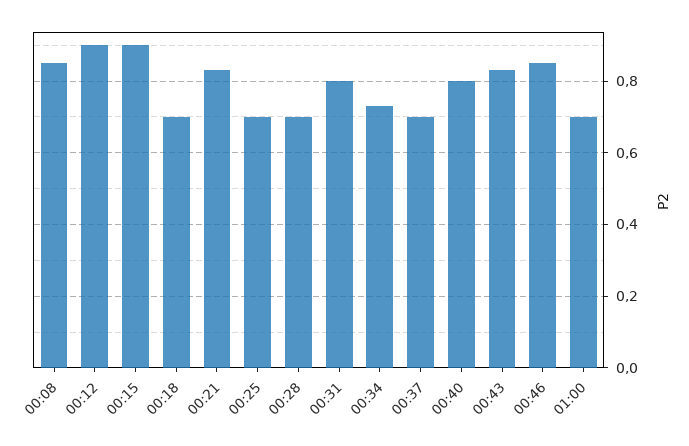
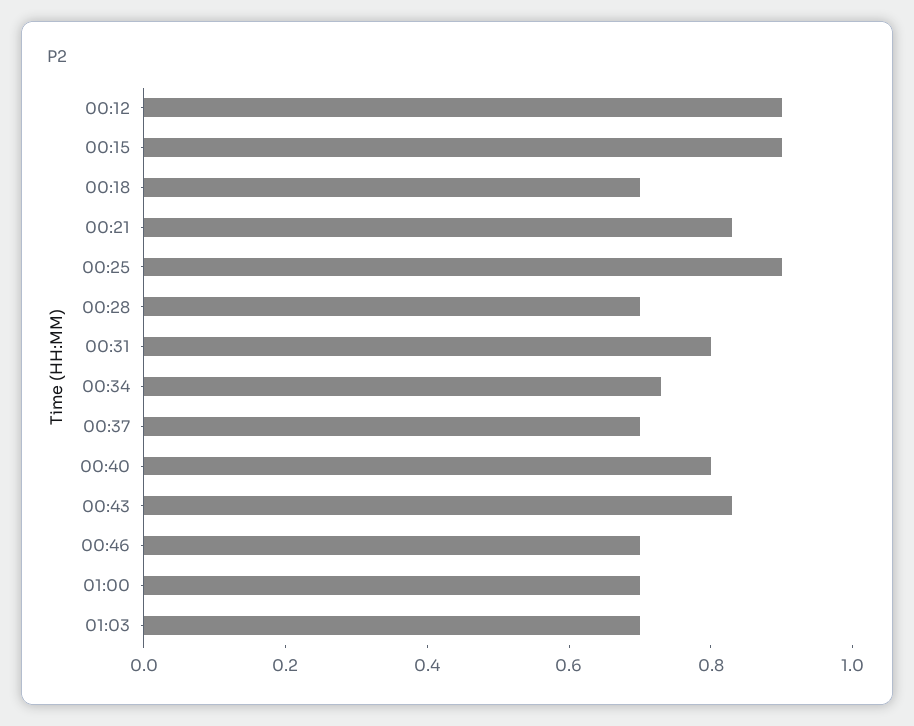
00:08: 0.85 -> none
00:25: 0.7 -> 0.9
00:46: 0.85 -> 0.7
01:03: none -> 0.7

